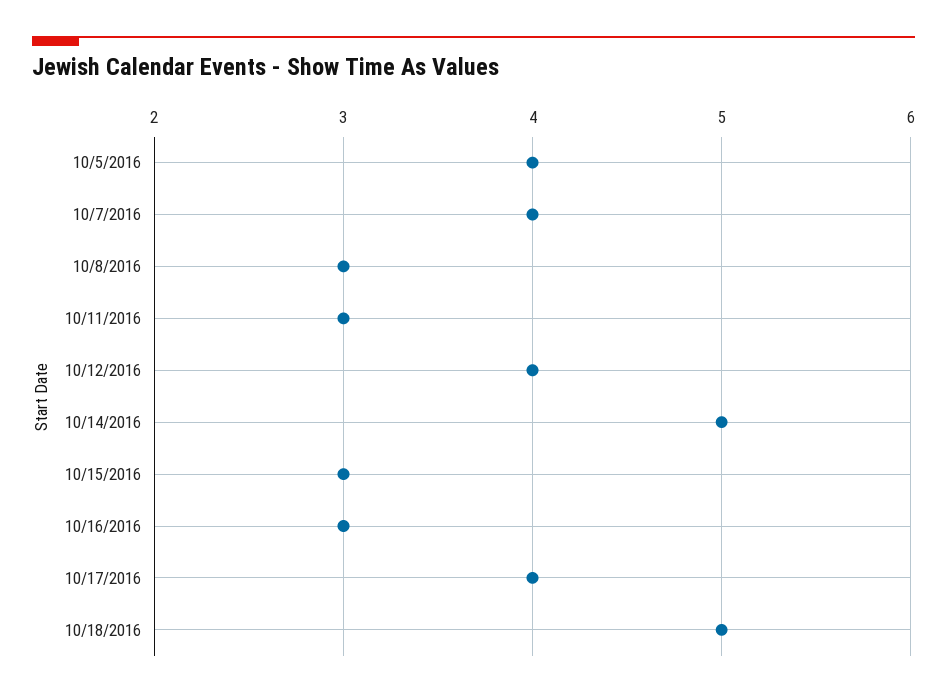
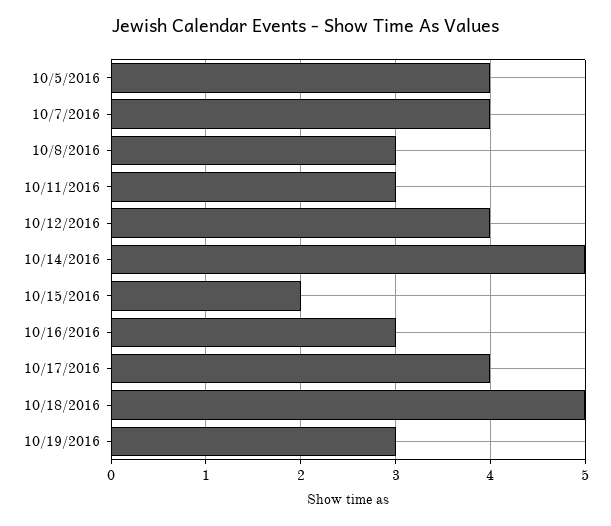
10/15/2016: 3 -> 2
10/19/2016: none -> 3

